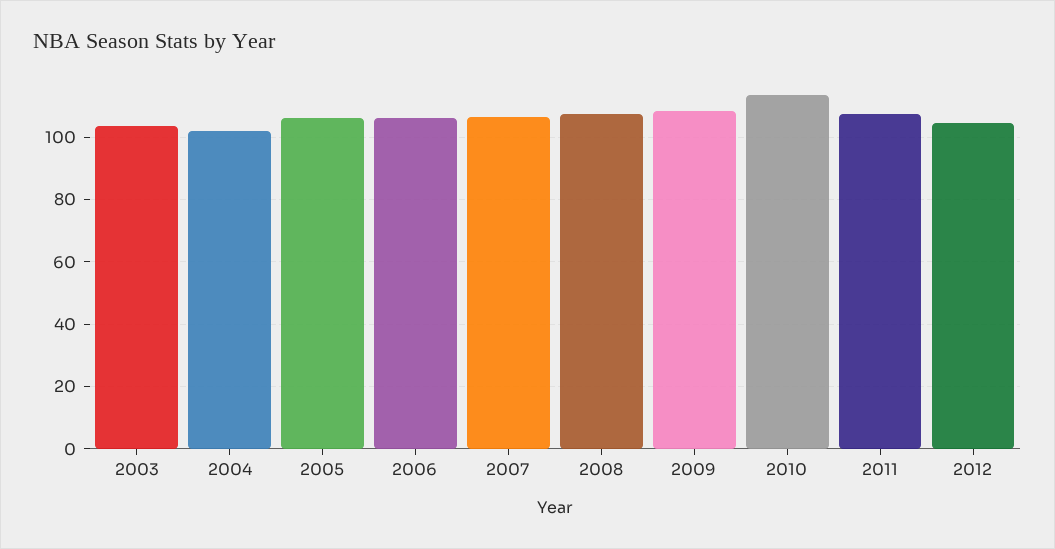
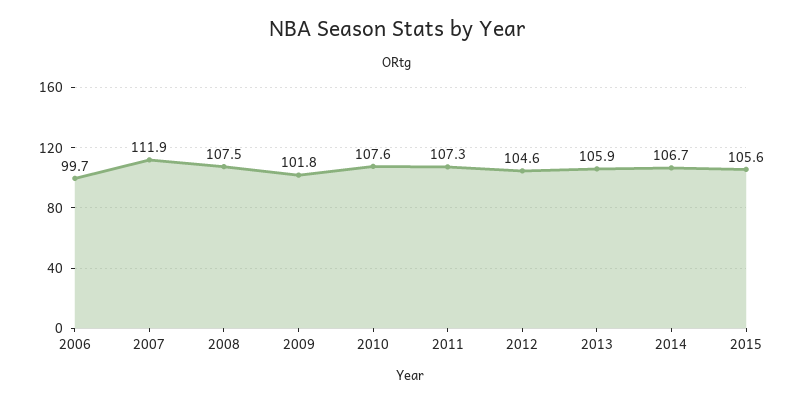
2003: 104 -> none
2004: 102 -> none
2005: 106 -> none
2006: 106 -> 99.7
2007: 106 -> 111.9
2009: 108 -> 101.8
2010: 114 -> 107.6
2013: none -> 105.9
2014: none -> 106.7
2015: none -> 105.6

